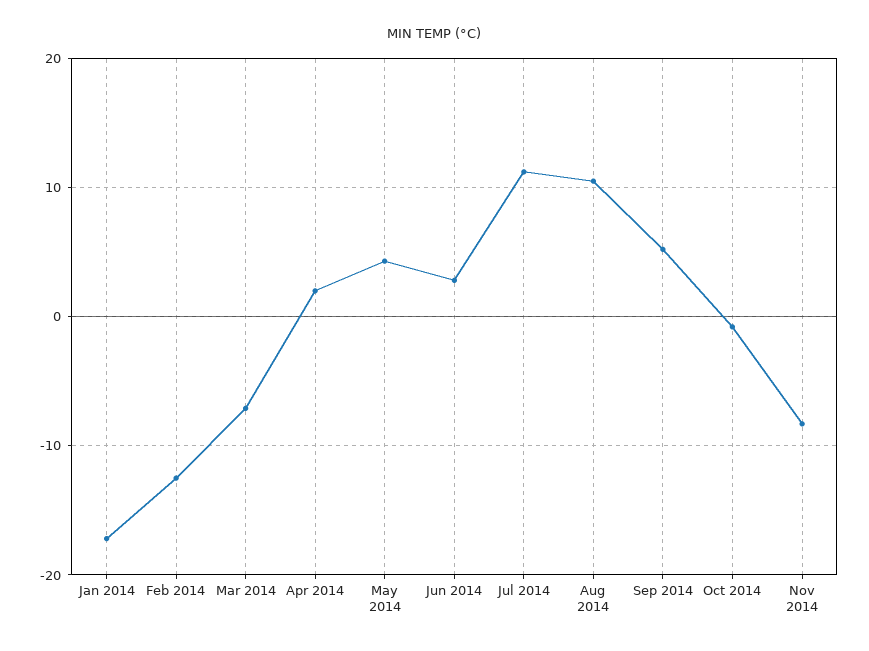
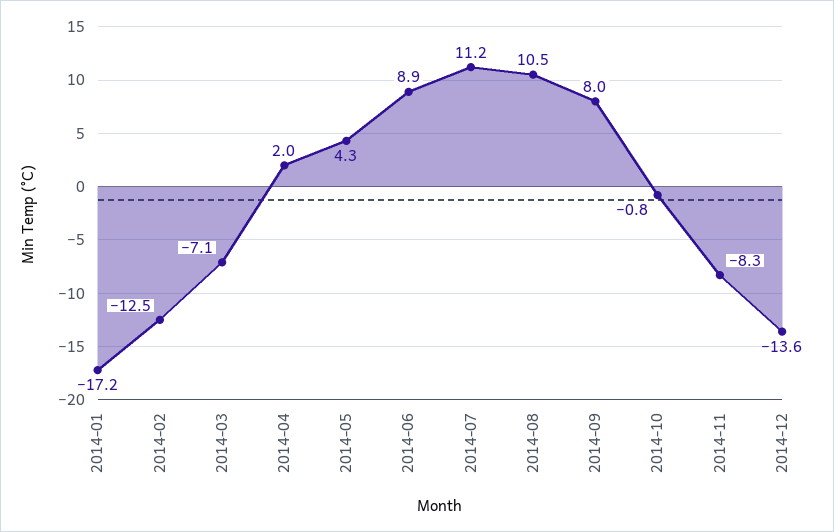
Jun 2014: 3 -> 8.9
Sep 2014: 5 -> 8
2014-12: none -> -13.6

